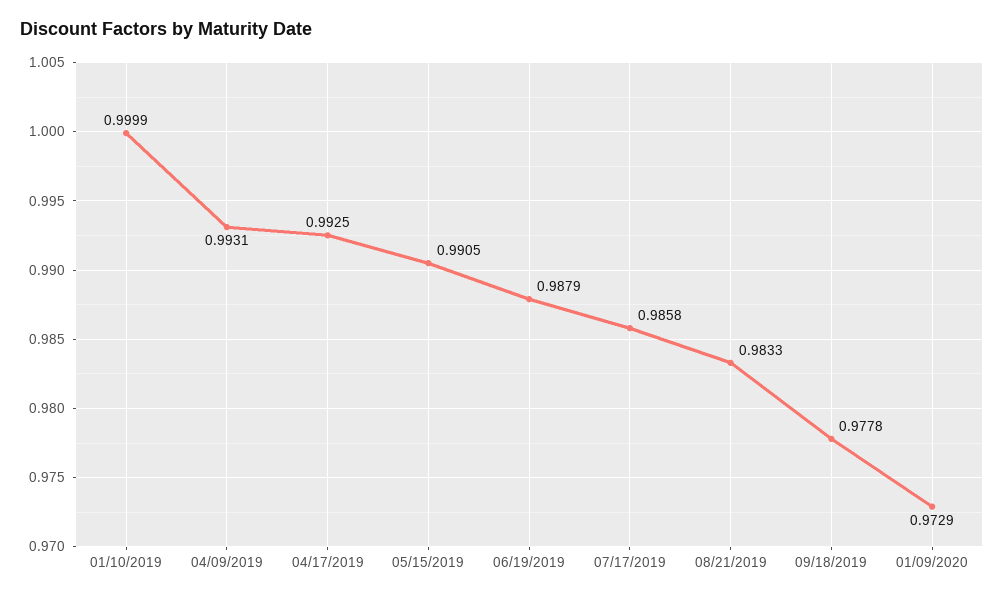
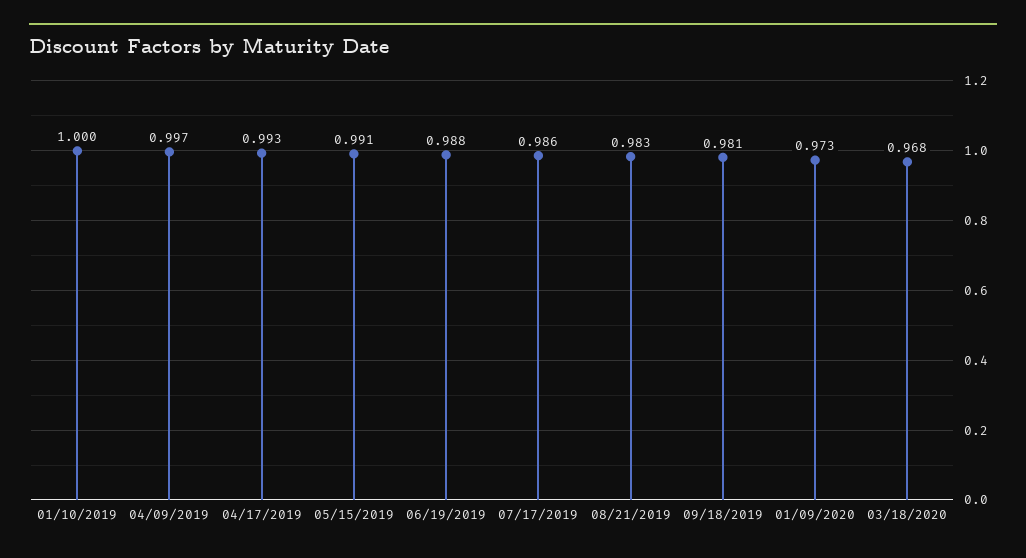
04/09/2019: 0.9931 -> 0.997
09/18/2019: 0.9778 -> 0.981
03/18/2020: none -> 0.968

